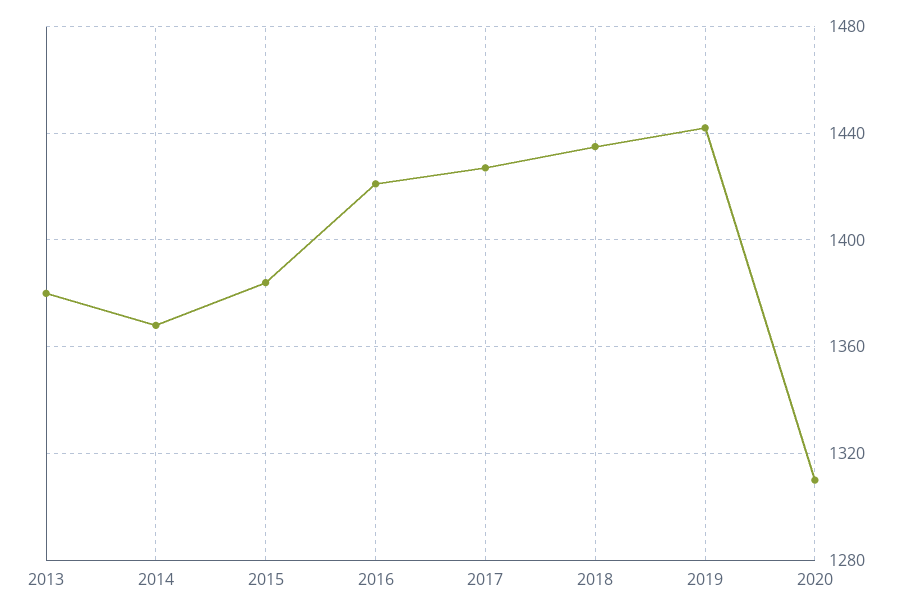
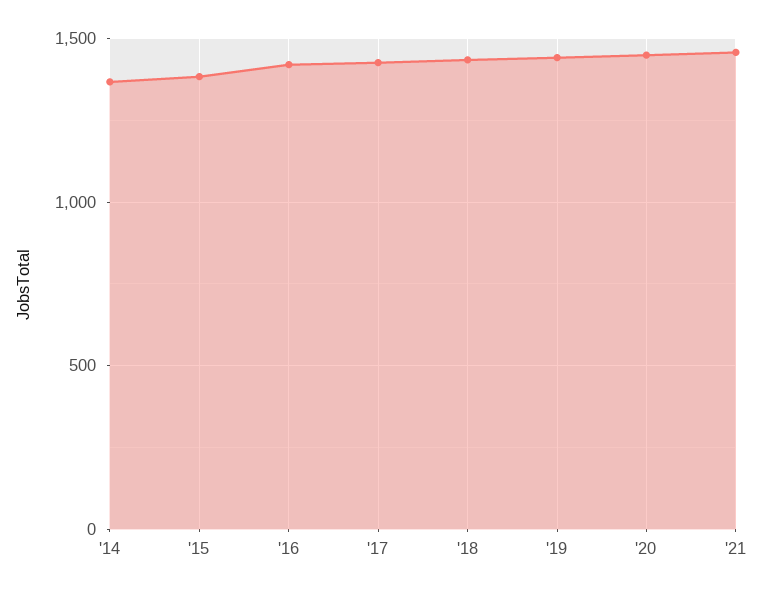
2013: 1380 -> none
2020: 1310 -> 1450
'21: none -> 1450

